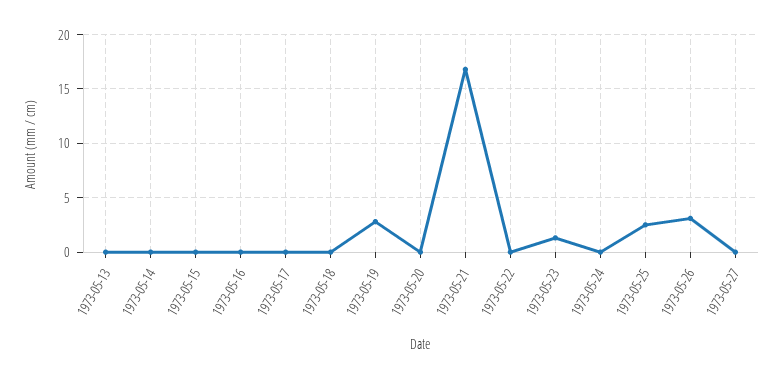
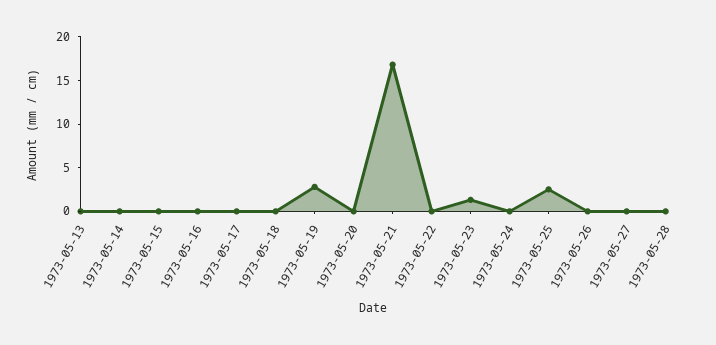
1973-05-26: 3 -> 0
1973-05-28: none -> 0

